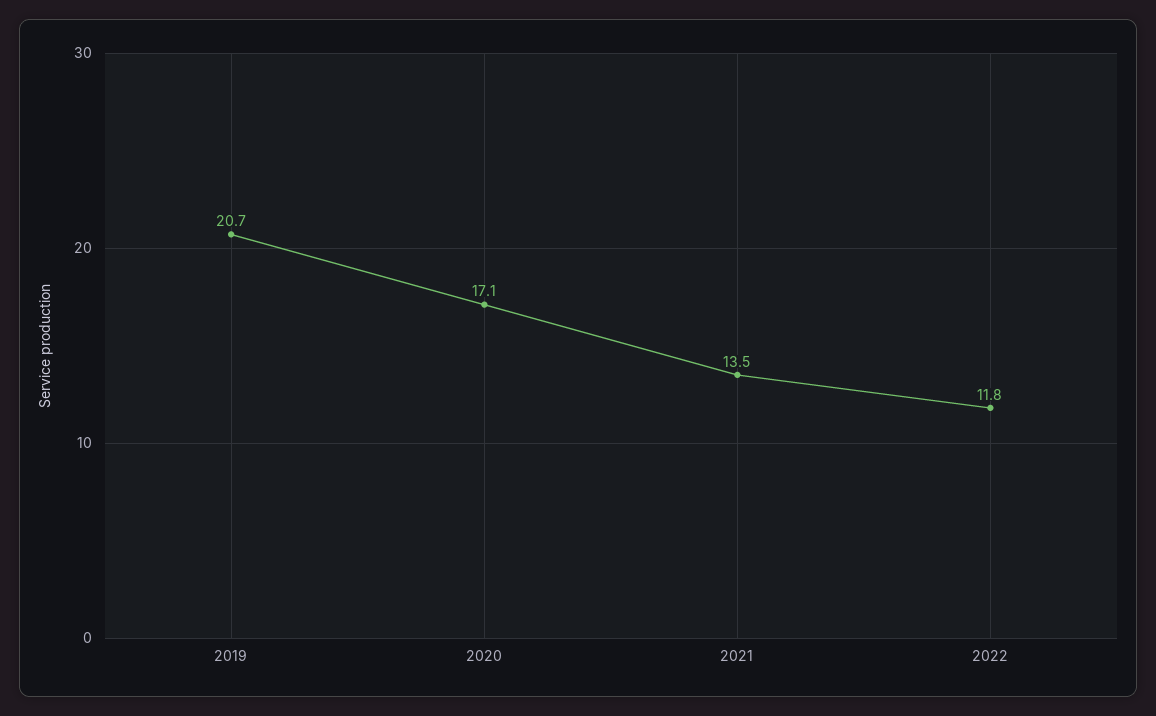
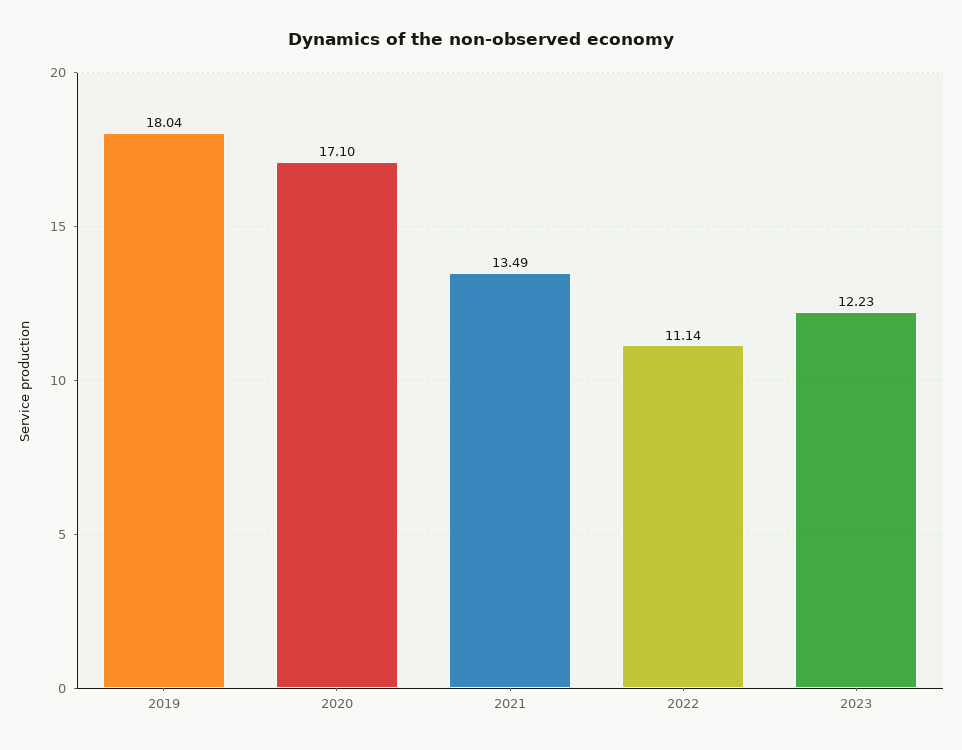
2019: 20.7 -> 18.04
2022: 11.8 -> 11.14
2023: none -> 12.23

